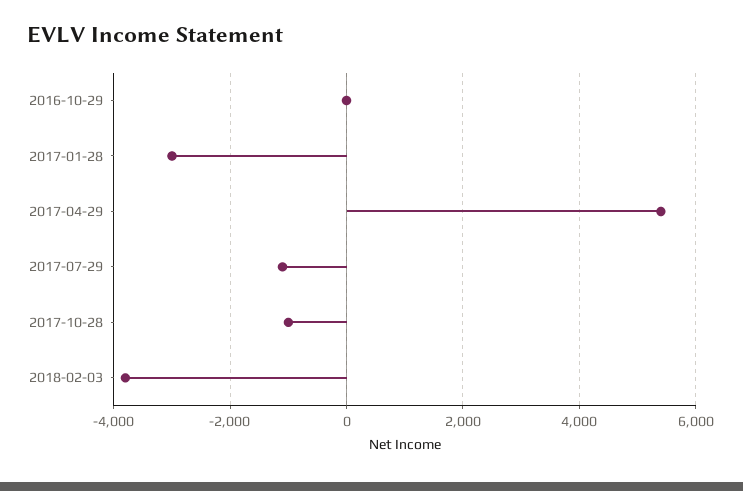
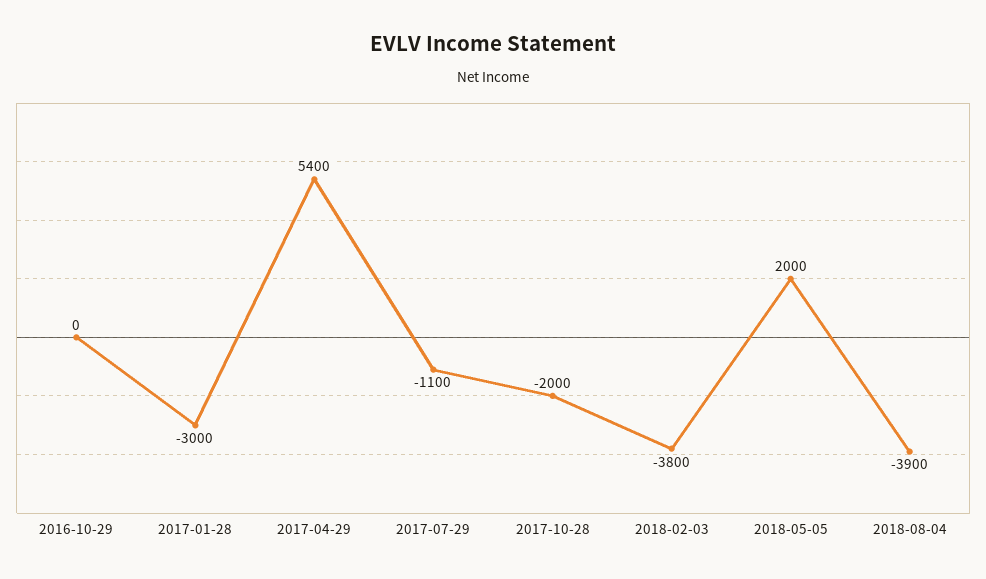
2017-10-28: -1000 -> -2000
2018-05-05: none -> 2000
2018-08-04: none -> -3900

